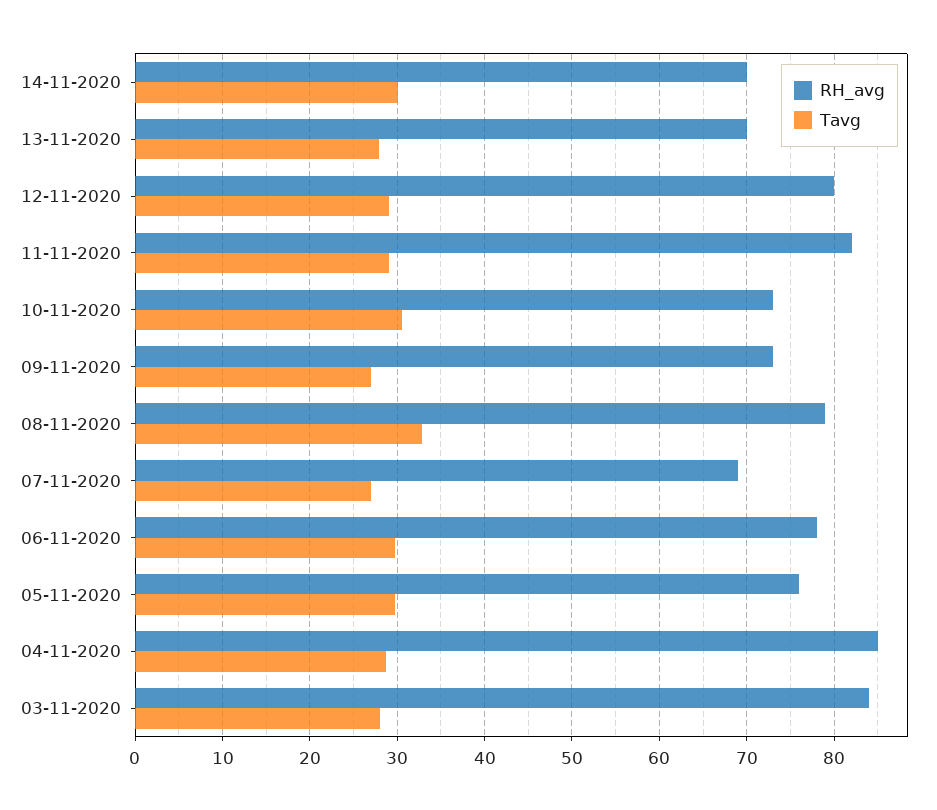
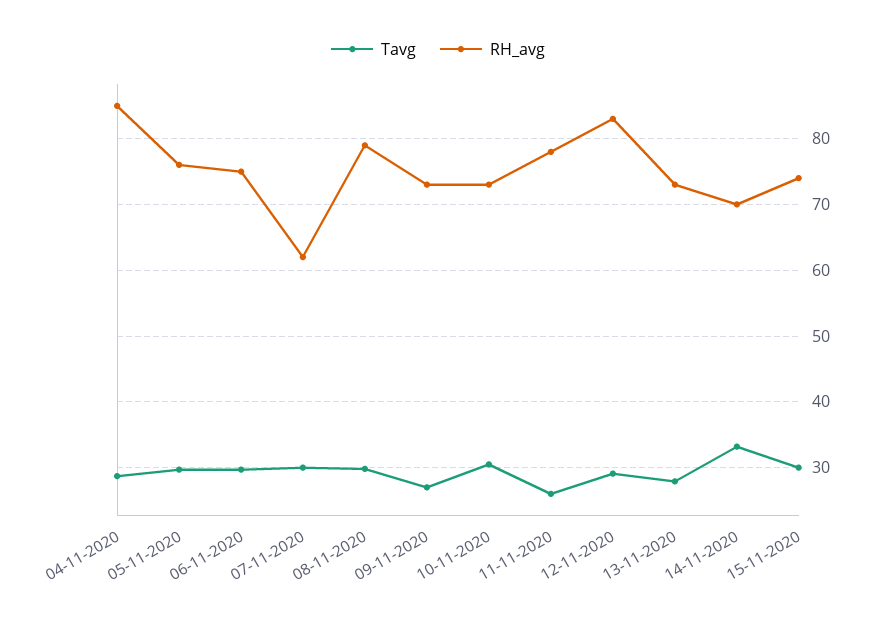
Tavg, 14-11-2020: 30 -> 33
RH_avg, 13-11-2020: 70 -> 73
RH_avg, 12-11-2020: 80 -> 83
RH_avg, 11-11-2020: 82 -> 78
Tavg, 11-11-2020: 29 -> 26
Tavg, 08-11-2020: 33 -> 30
RH_avg, 07-11-2020: 69 -> 62
Tavg, 07-11-2020: 27 -> 30
RH_avg, 06-11-2020: 78 -> 75
RH_avg, 03-11-2020: 84 -> none
Tavg, 03-11-2020: 28 -> none
Tavg, 15-11-2020: none -> 30
RH_avg, 15-11-2020: none -> 74

